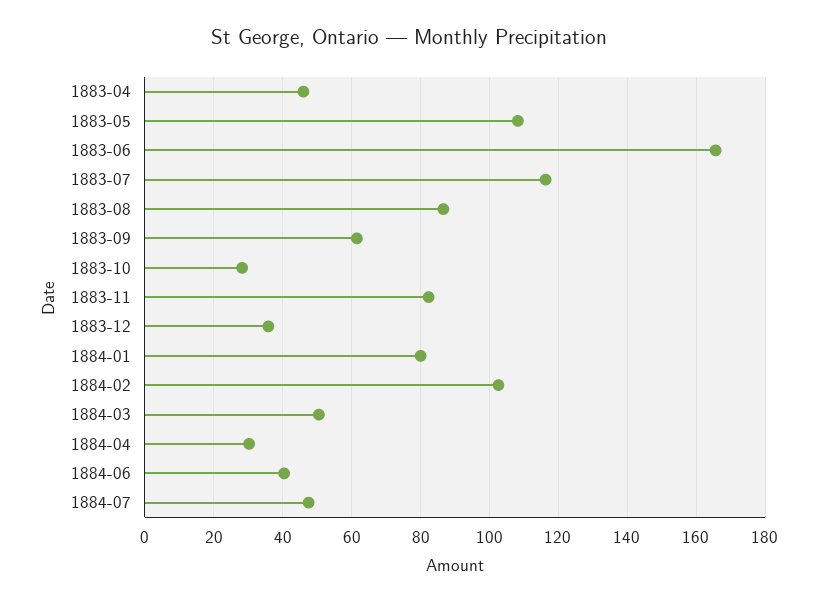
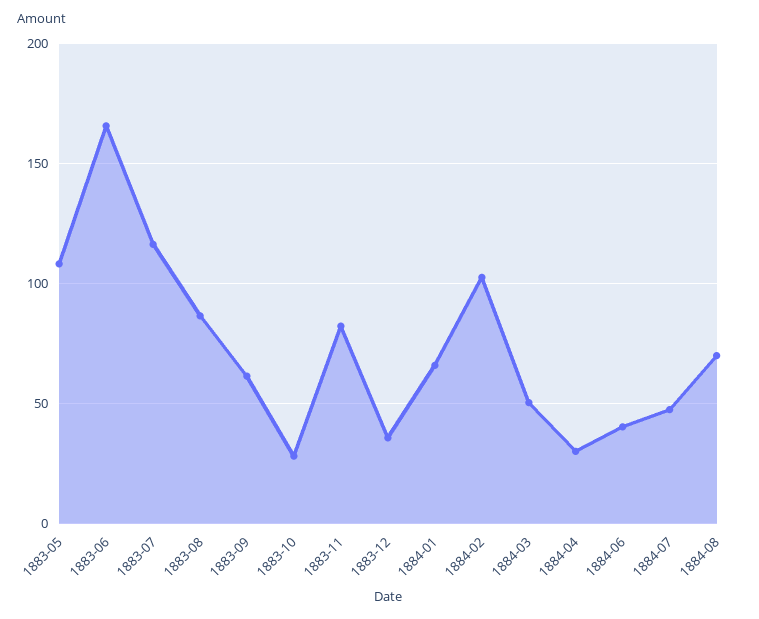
1883-04: 46 -> none
1884-01: 80 -> 65
1884-08: none -> 70

